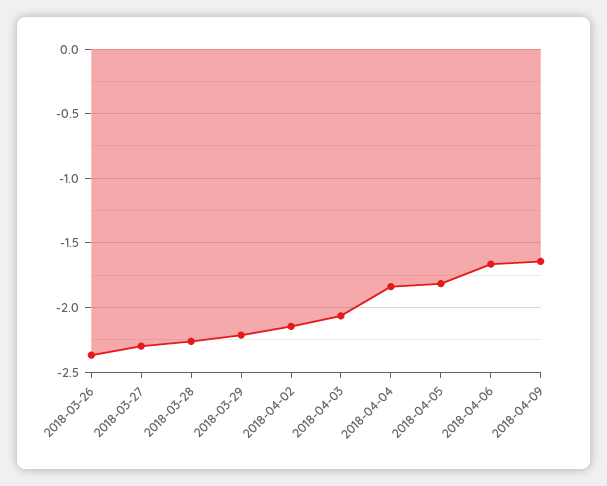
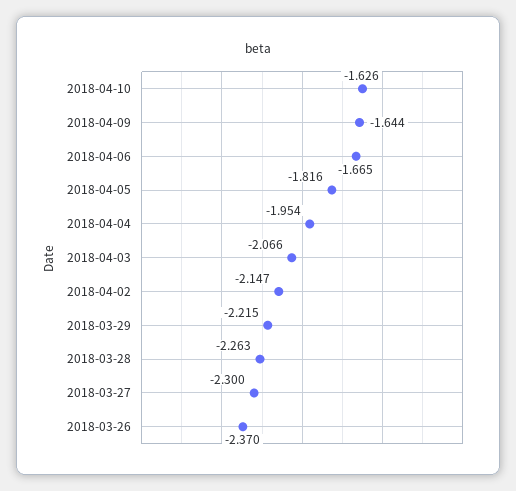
2018-04-04: -1.85 -> -1.954
2018-04-10: none -> -1.626

